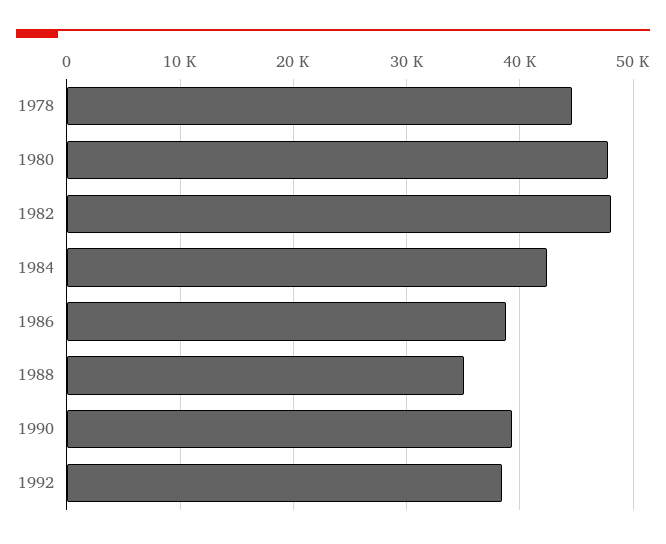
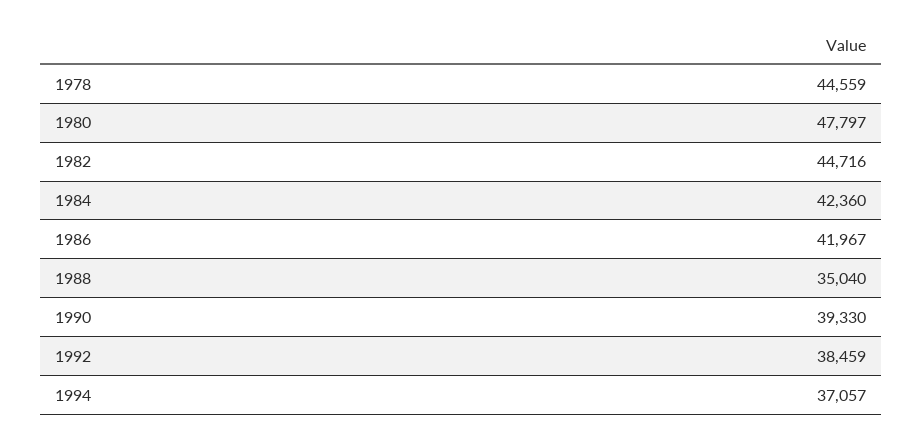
1982: 48000 -> 44716
1986: 39000 -> 41967
1994: none -> 37057

